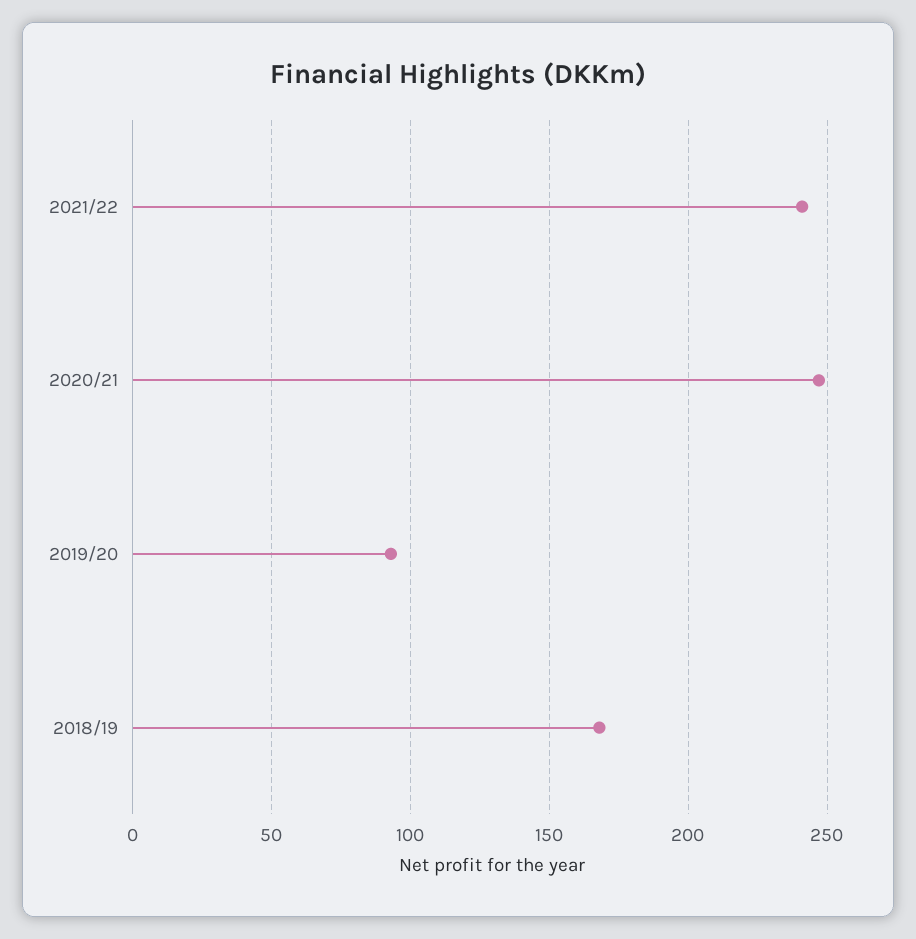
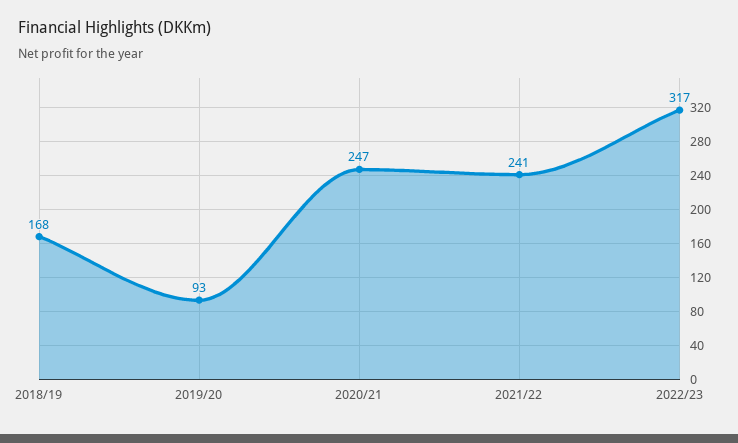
2022/23: none -> 317

